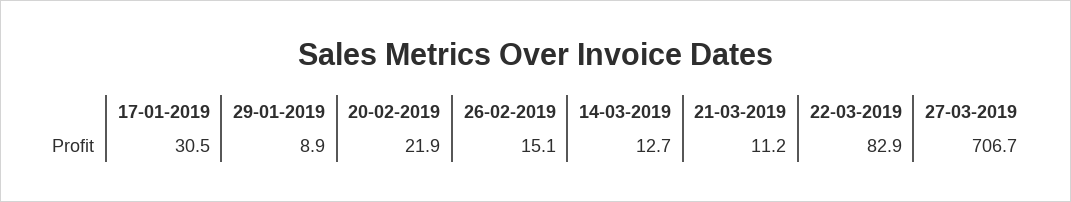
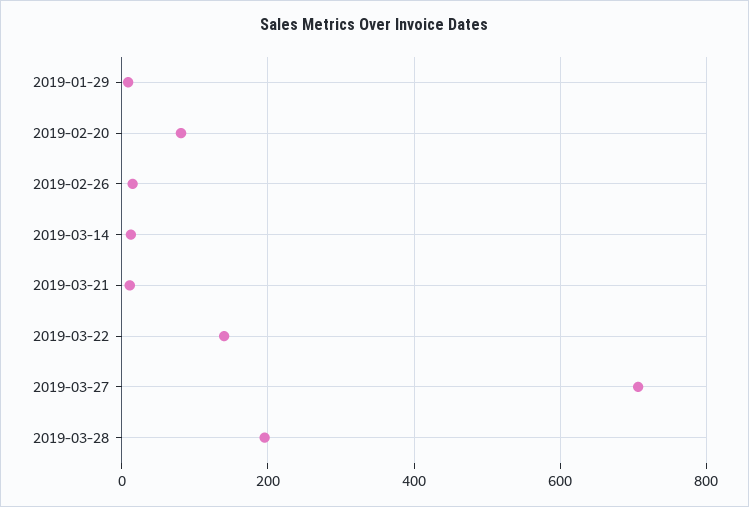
17-01-2019: 30.5 -> none
20-02-2019: 21.9 -> 80
22-03-2019: 82.9 -> 140
2019-03-28: none -> 200

